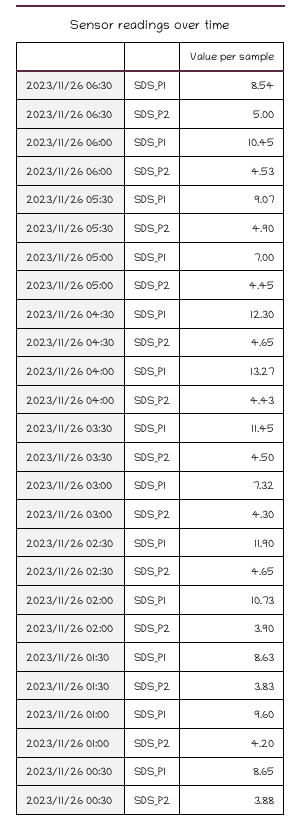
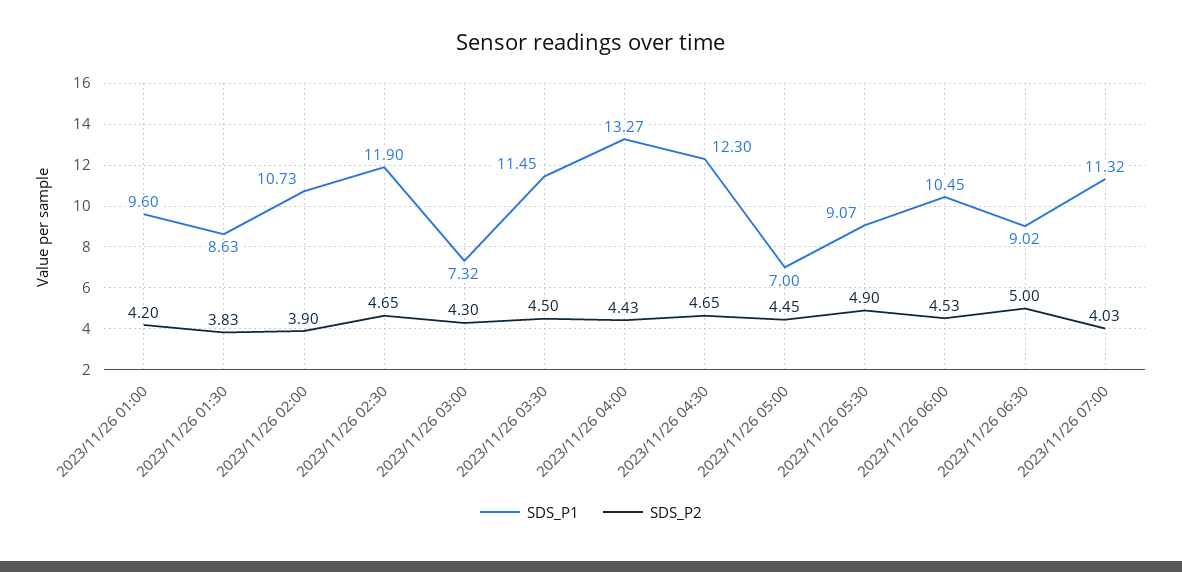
SDS_P1, 2023/11/26 06:30: 8.54 -> 9.02
SDS_P1, 2023/11/26 00:30: 8.65 -> none
SDS_P2, 2023/11/26 00:30: 3.88 -> none
SDS_P1, 2023/11/26 07:00: none -> 11.32
SDS_P2, 2023/11/26 07:00: none -> 4.03

